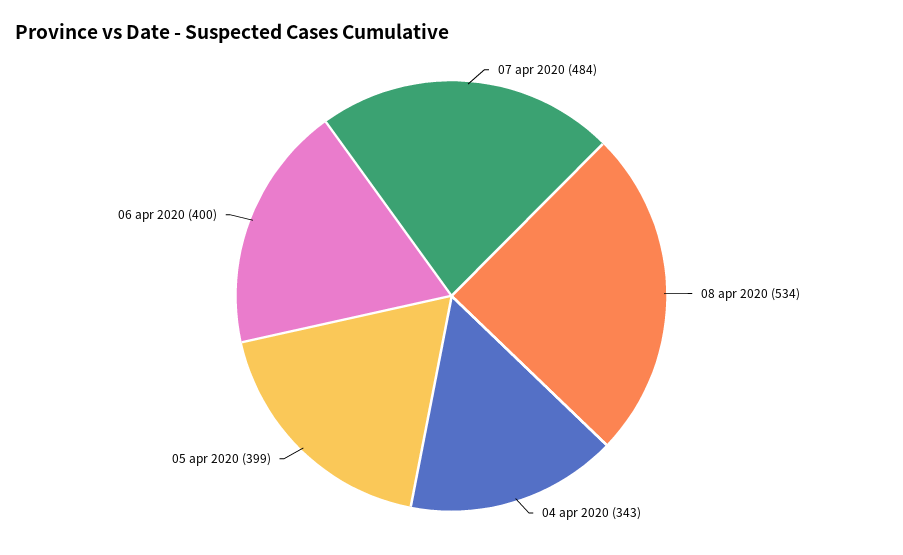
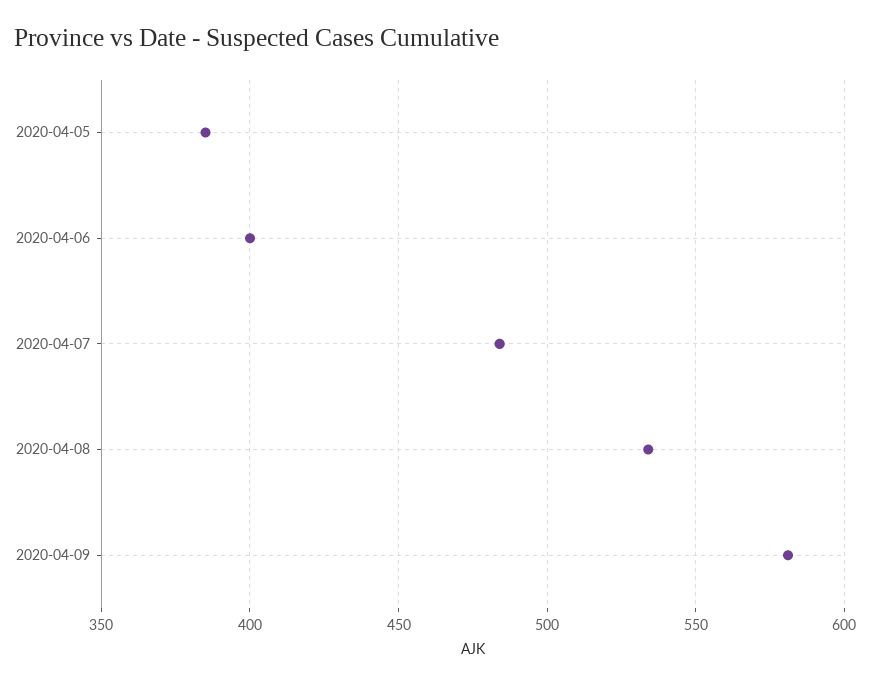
04 apr 2020: 343 -> none
05 apr 2020: 399 -> 385
2020-04-09: none -> 580

